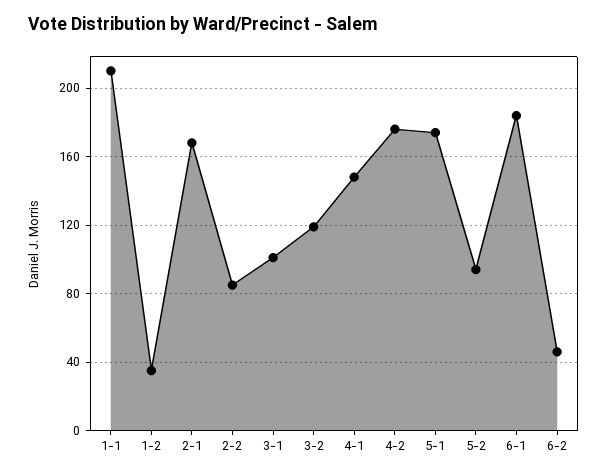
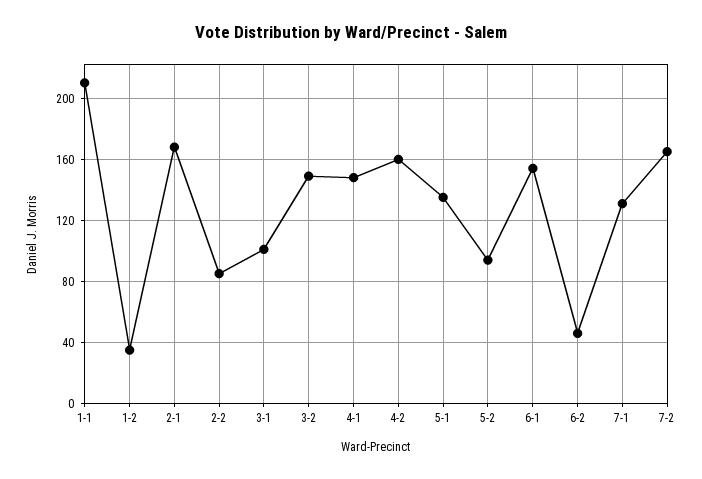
3-2: 120 -> 150
4-2: 175 -> 160
5-1: 175 -> 135
6-1: 185 -> 155
7-1: none -> 130
7-2: none -> 165

